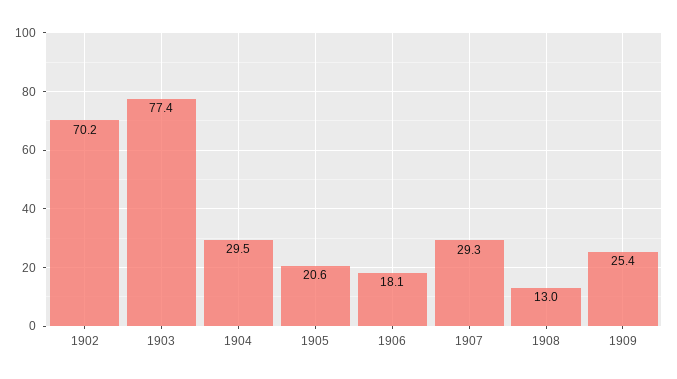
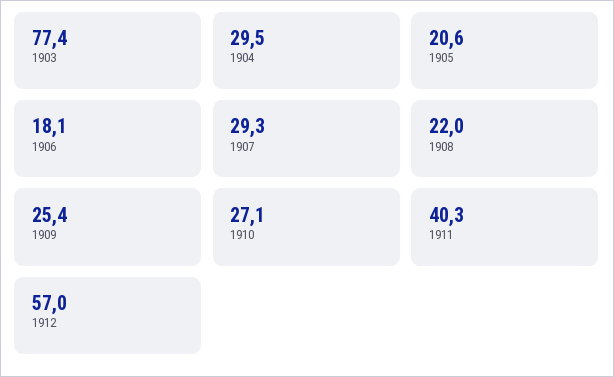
1902: 70.2 -> none
1908: 13 -> 22
1910: none -> 27.1
1911: none -> 40.3
1912: none -> 57

